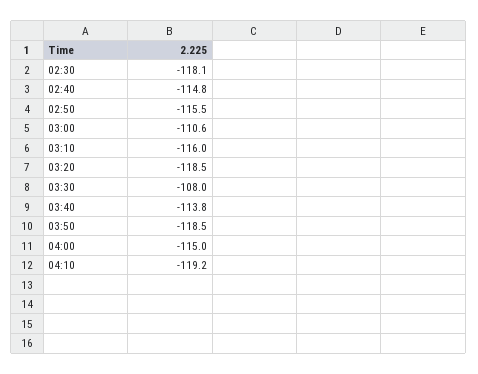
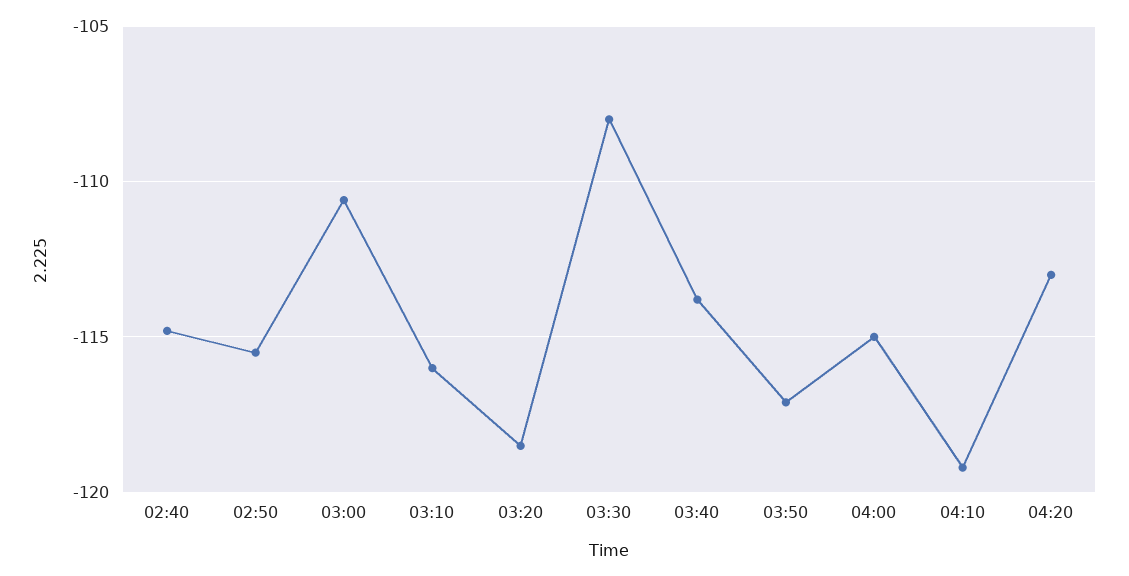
02:30: -118.1 -> none
03:50: -118.5 -> -117
04:20: none -> -113

